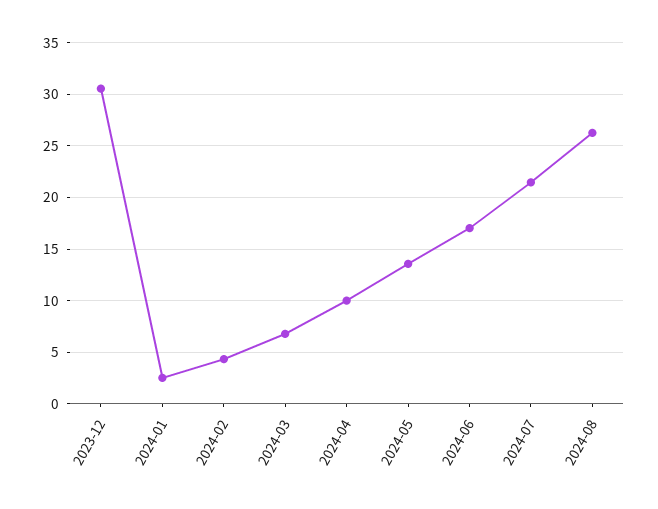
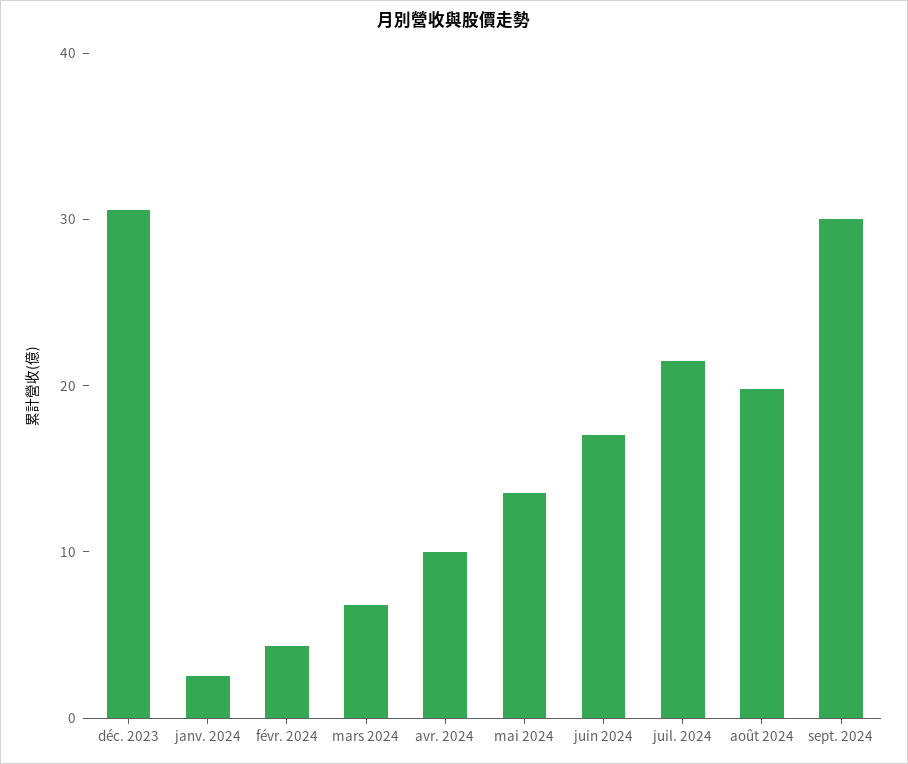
2024-08: 26 -> 20
sept. 2024: none -> 30

